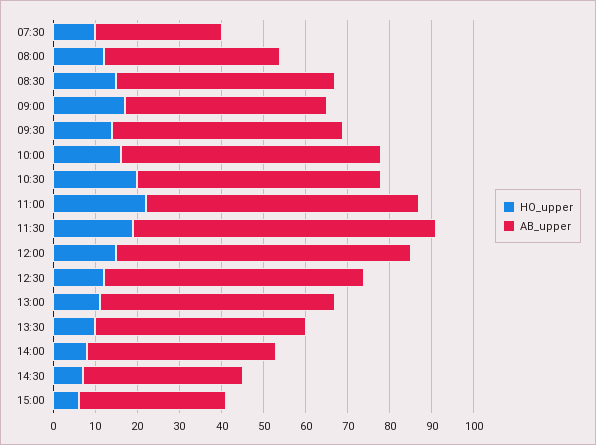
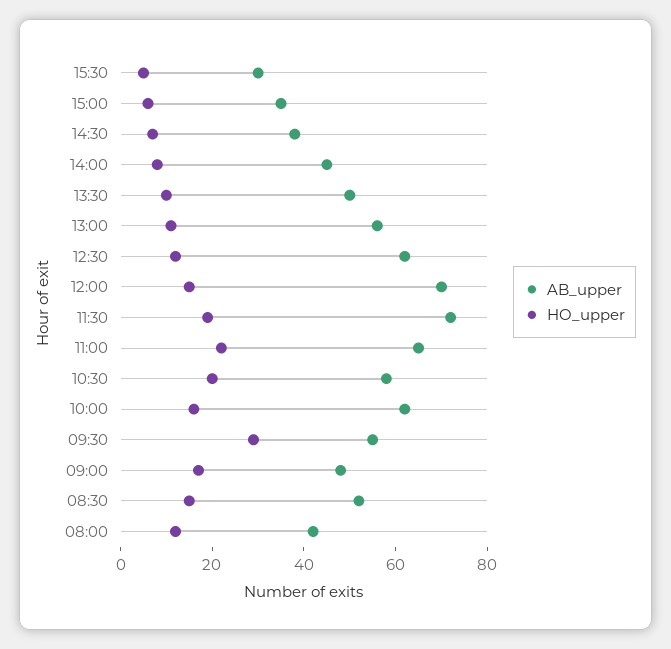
HO_upper, 07:30: 10 -> none
AB_upper, 07:30: 30 -> none
HO_upper, 09:30: 15 -> 30
AB_upper, 15:30: none -> 30
HO_upper, 15:30: none -> 5

